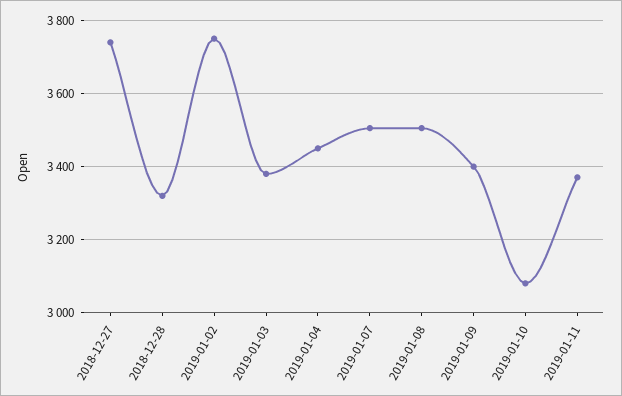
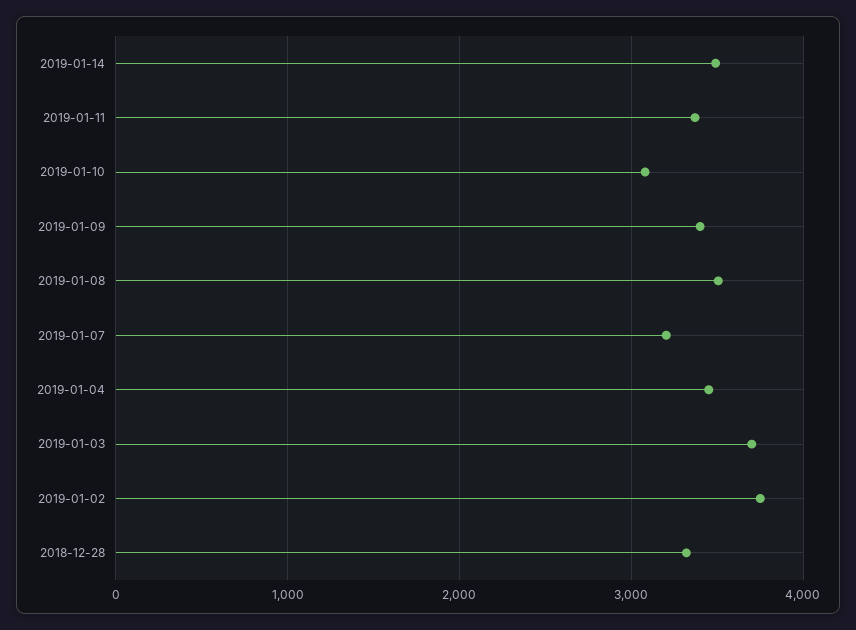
2018-12-27: 3740 -> none
2019-01-03: 3380 -> 3700
2019-01-07: 3500 -> 3200
2019-01-14: none -> 3500

